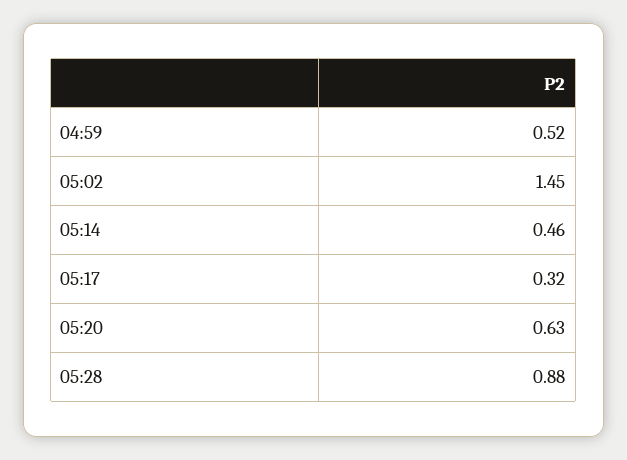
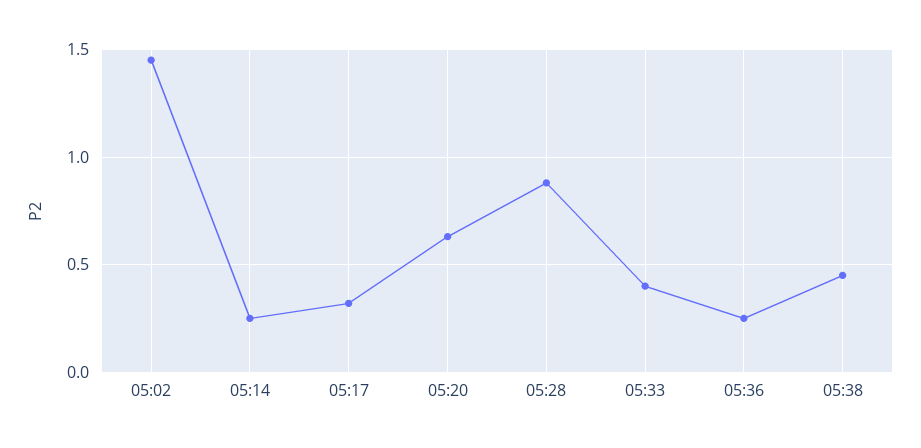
04:59: 0.52 -> none
05:14: 0.46 -> 0.25
05:33: none -> 0.4
05:36: none -> 0.25
05:38: none -> 0.45

